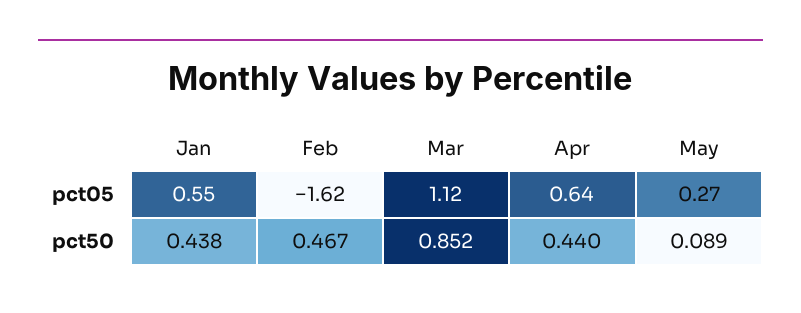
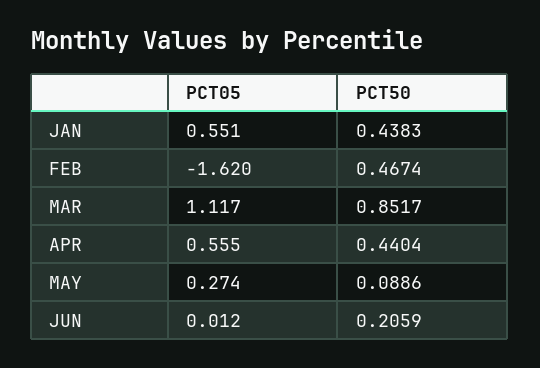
Apr, pct05: 0.64 -> 0.555
JUN, pct05: none -> 0.012
JUN, pct50: none -> 0.2059

